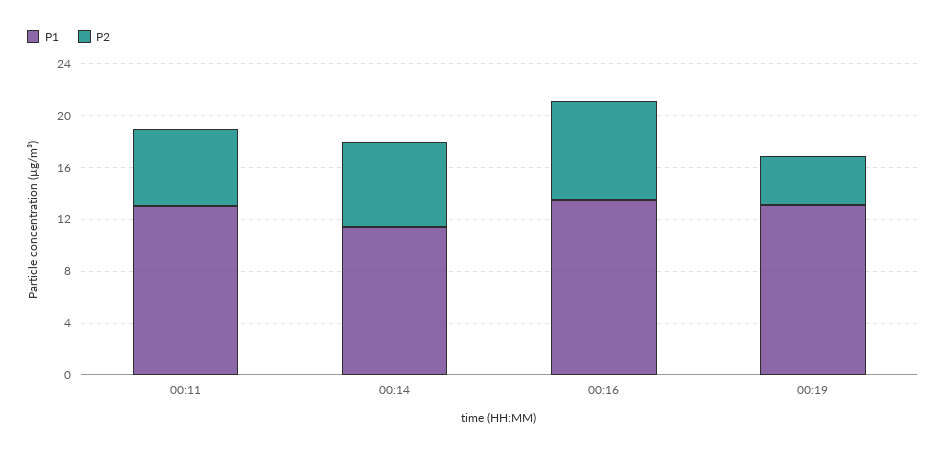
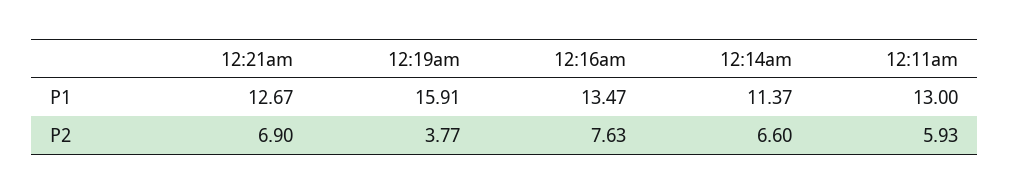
P1, 00:19: 13 -> 15.91
P1, 12:21am: none -> 12.67
P2, 12:21am: none -> 6.9

